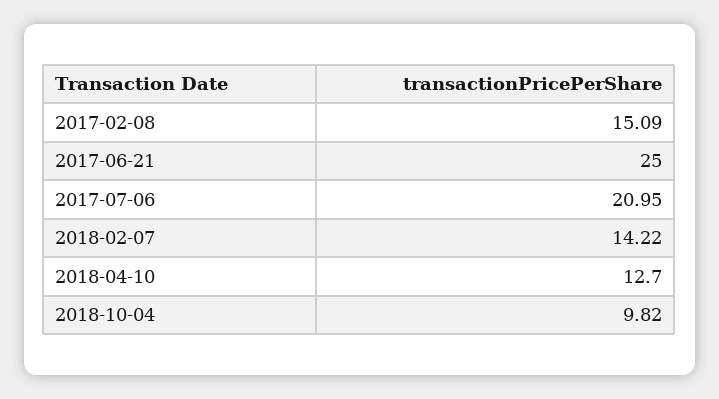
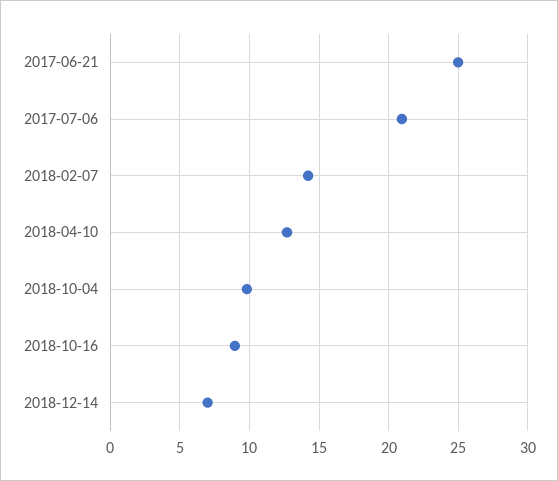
2017-02-08: 15.09 -> none
2018-10-16: none -> 9
2018-12-14: none -> 7

